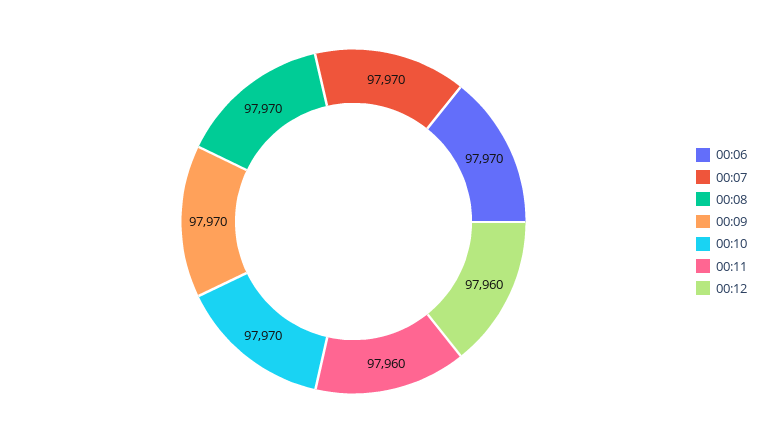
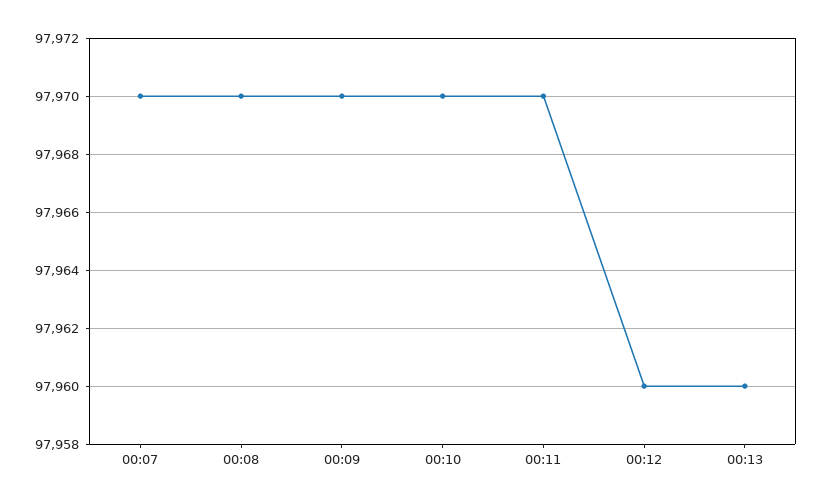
00:06: 97970 -> none
00:11: 97960 -> 97970
00:13: none -> 97960

